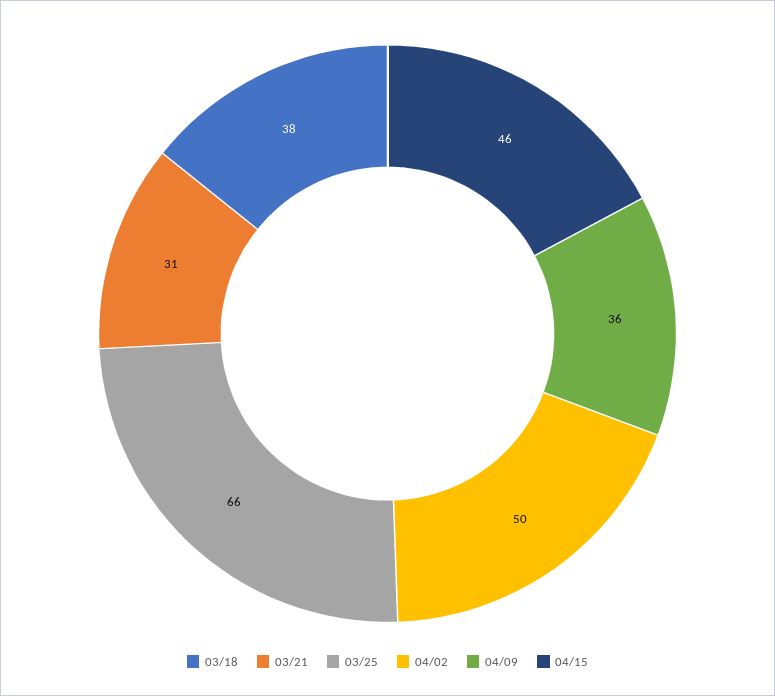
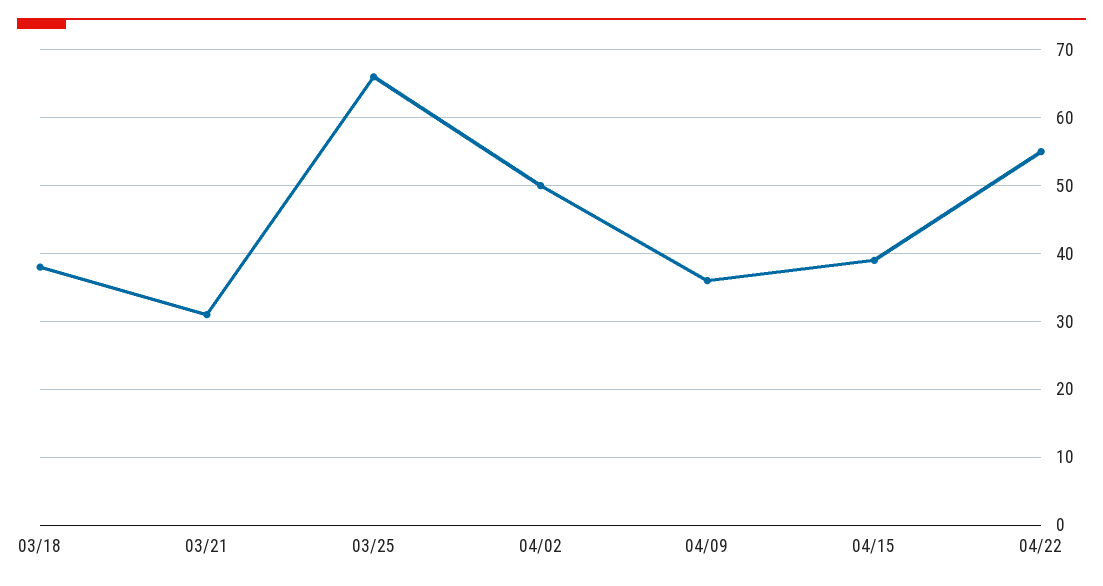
04/15: 46 -> 39
04/22: none -> 55

